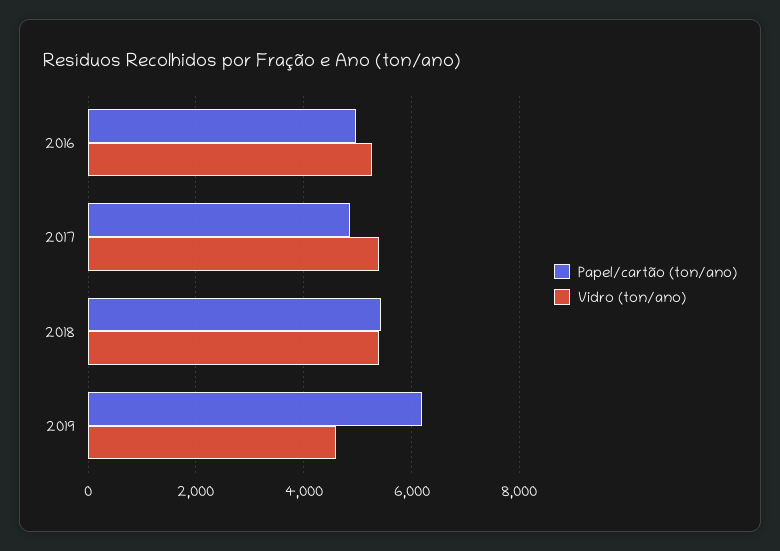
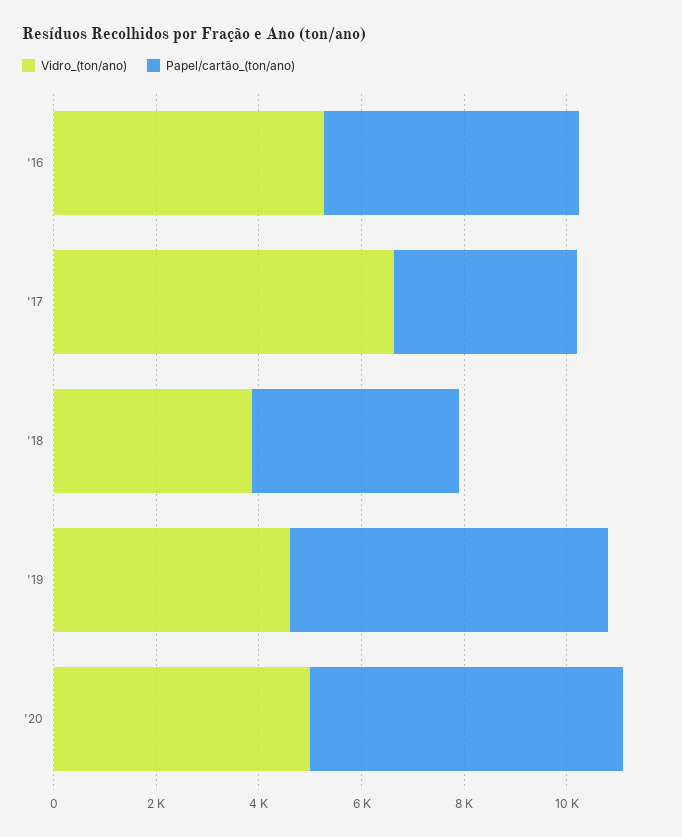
Papel/cartão (ton/ano), 2017: 4800 -> 3500
Vidro (ton/ano), 2017: 5400 -> 6500
Papel/cartão (ton/ano), 2018: 5400 -> 4000
Vidro (ton/ano), 2018: 5400 -> 4000
Vidro (ton/ano), '20: none -> 5000
Papel/cartão (ton/ano), '20: none -> 6000

